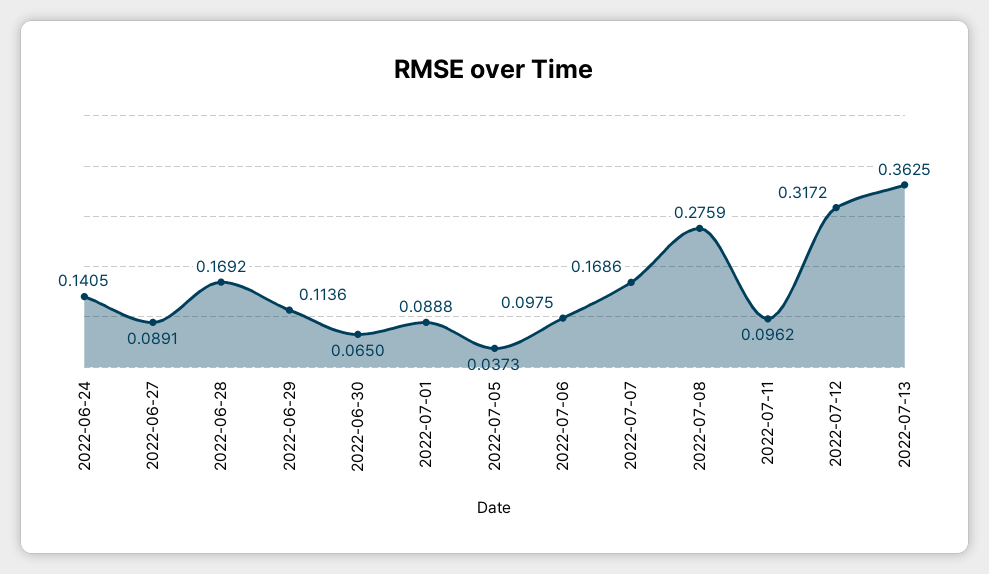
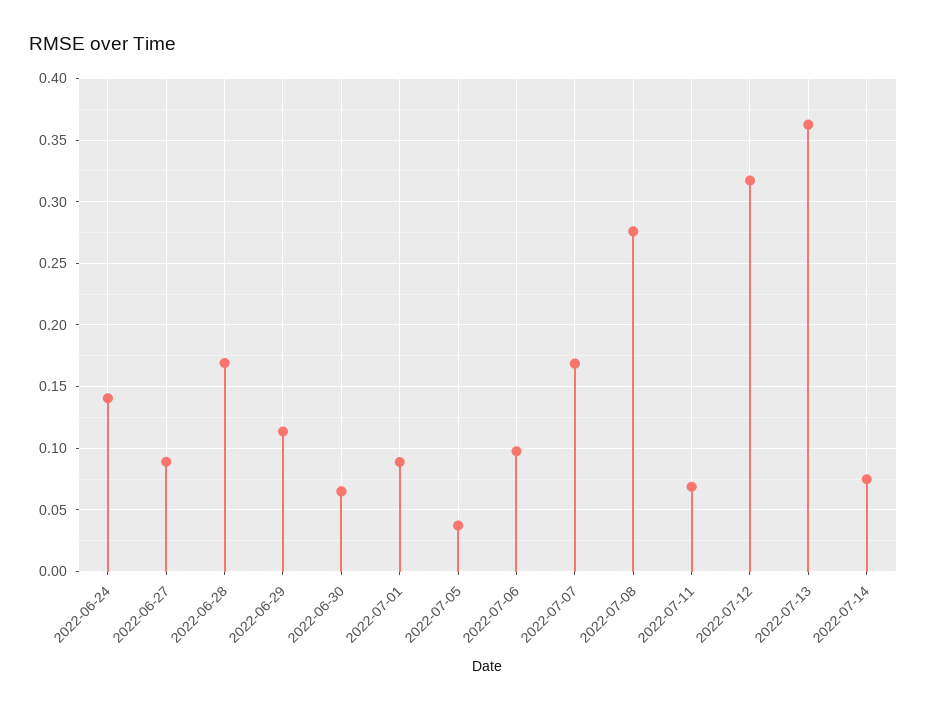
2022-07-11: 0.0962 -> 0.07
2022-07-14: none -> 0.075

